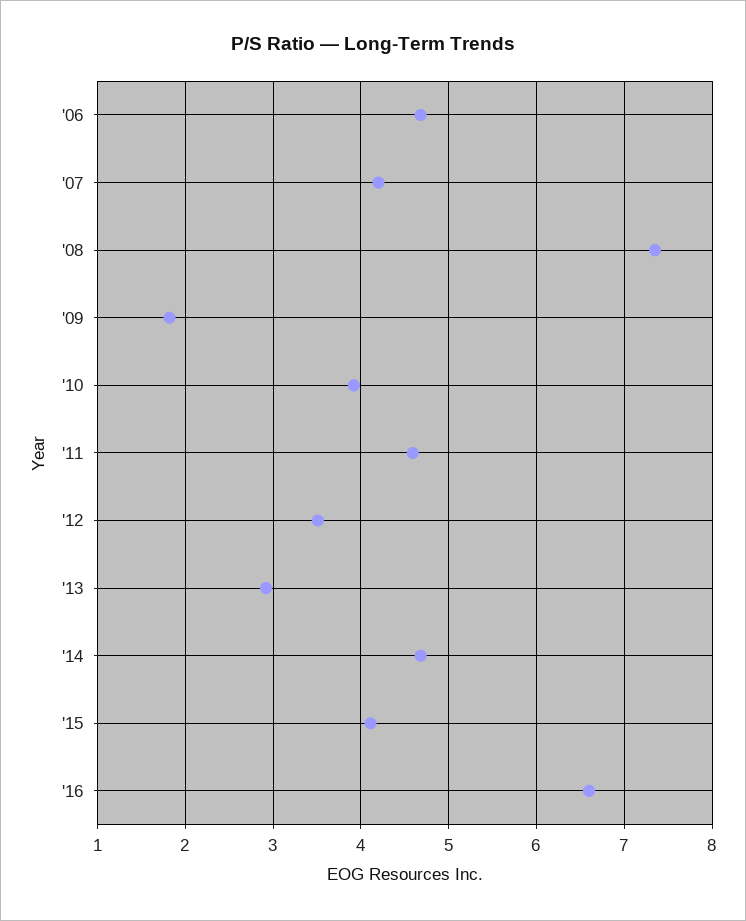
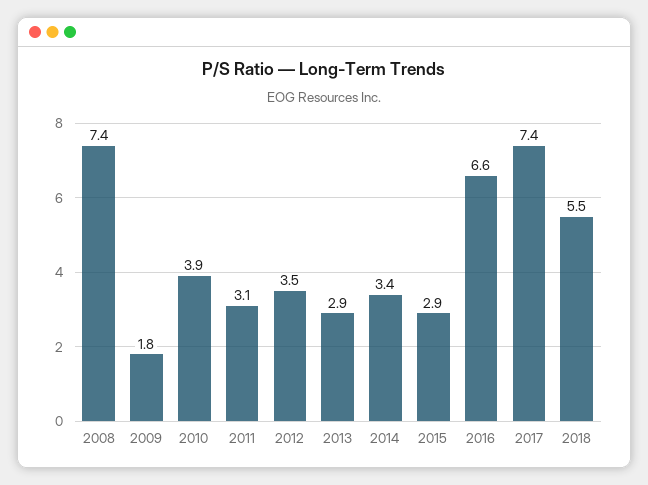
'06: 4.7 -> none
'07: 4.2 -> none
'11: 4.6 -> 3.1
'14: 4.7 -> 3.4
'15: 4.1 -> 2.9
2017: none -> 7.4
2018: none -> 5.5

